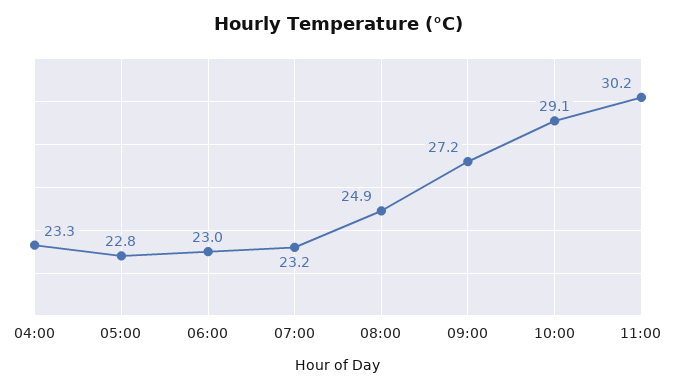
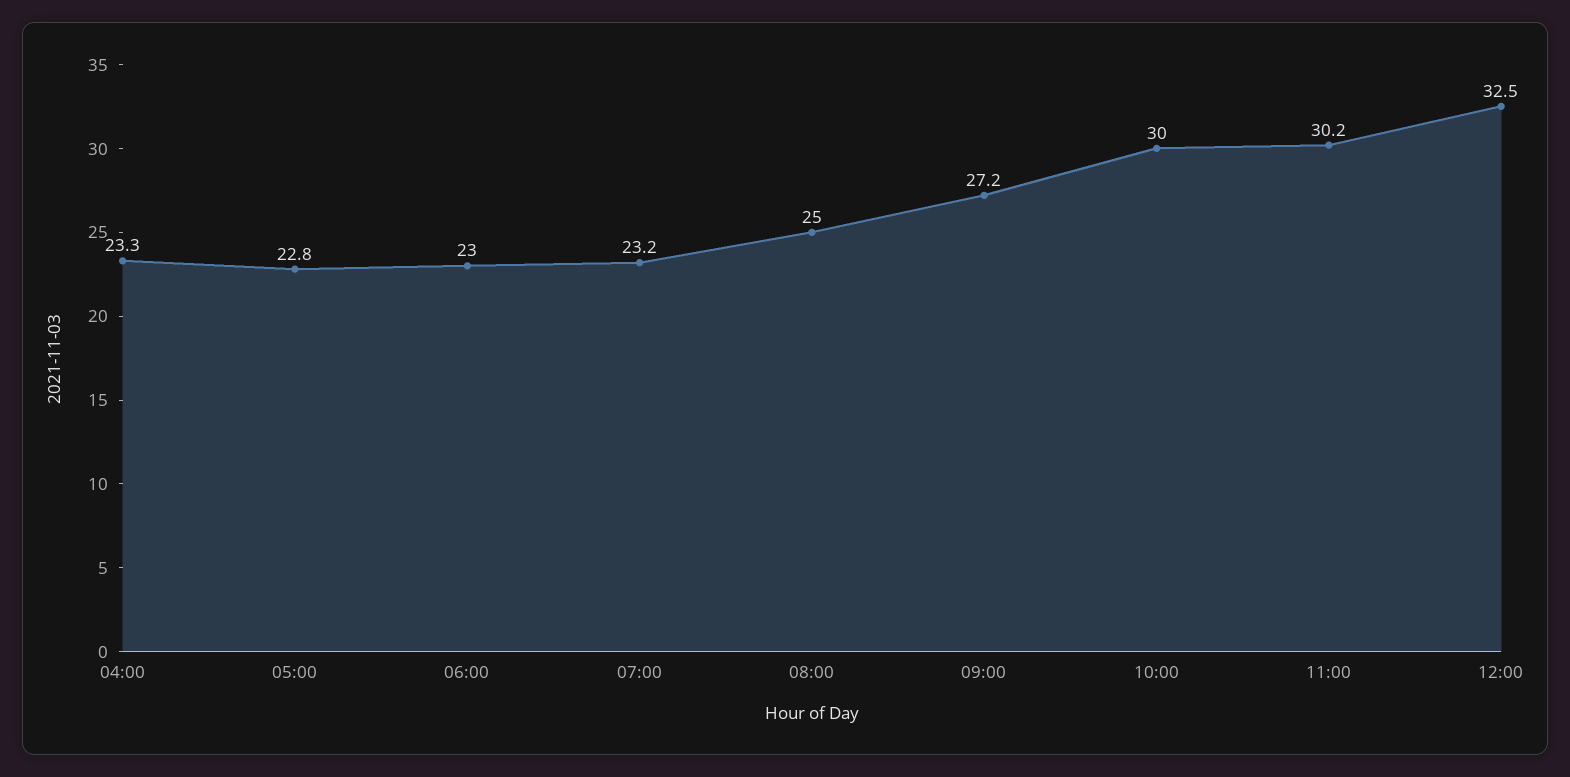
08:00: 24.9 -> 25
10:00: 29.1 -> 30
12:00: none -> 32.5

